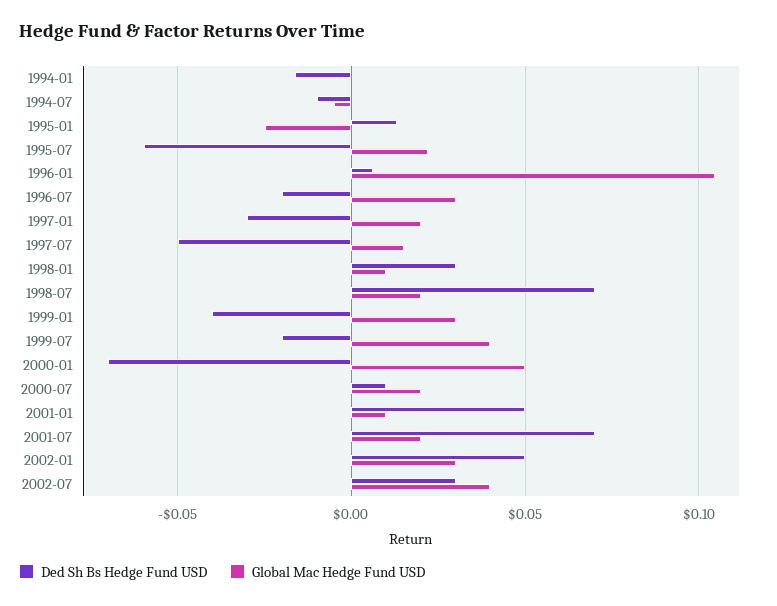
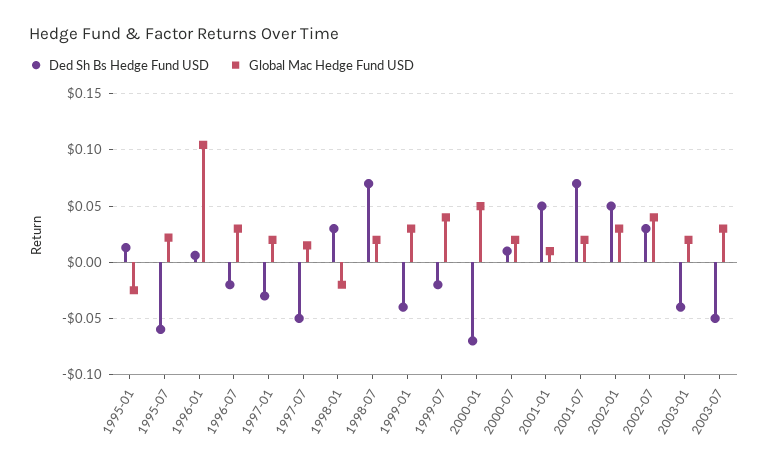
Ded Sh Bs Hedge Fund USD, 1994-01: -0.015 -> none
Global Mac Hedge Fund USD, 1994-01: 0 -> none
Ded Sh Bs Hedge Fund USD, 1994-07: -0.01 -> none
Global Mac Hedge Fund USD, 1994-07: -0.005 -> none
Global Mac Hedge Fund USD, 1998-01: 0.01 -> -0.02
Ded Sh Bs Hedge Fund USD, 2003-01: none -> -0.04
Global Mac Hedge Fund USD, 2003-01: none -> 0.02
Ded Sh Bs Hedge Fund USD, 2003-07: none -> -0.05
Global Mac Hedge Fund USD, 2003-07: none -> 0.03

